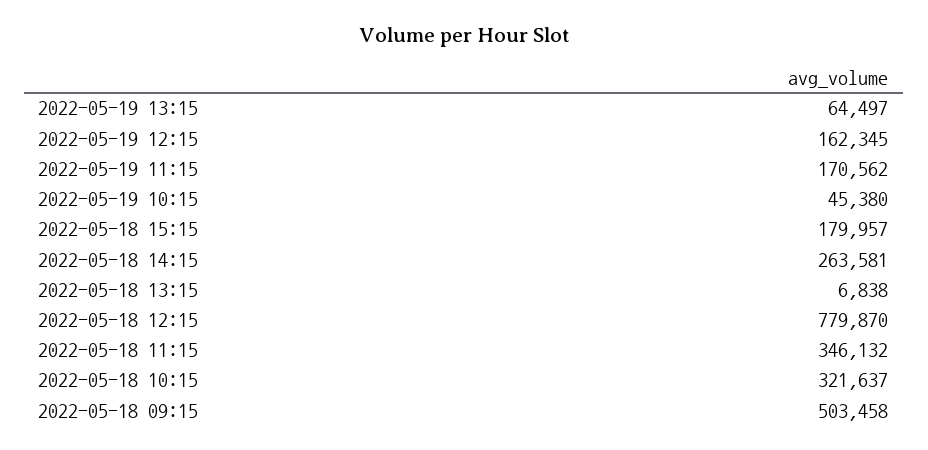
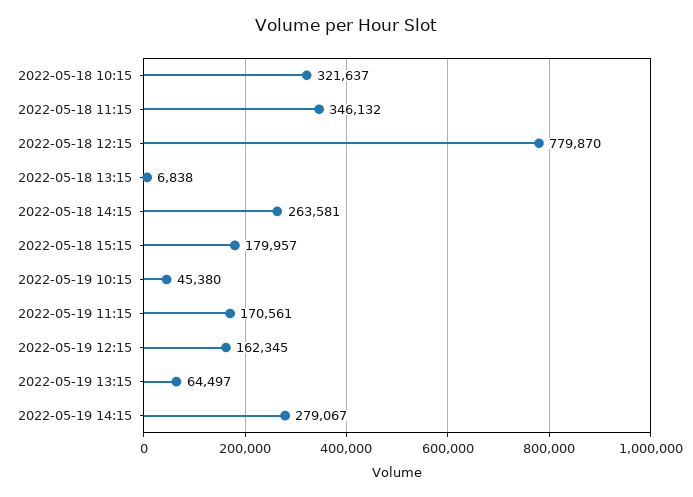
2022-05-19 11:15: 170562 -> 170561
2022-05-18 09:15: 503458 -> none
2022-05-19 14:15: none -> 279067

